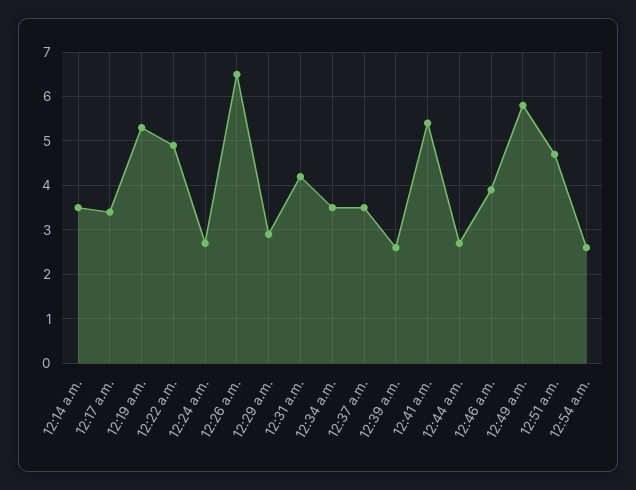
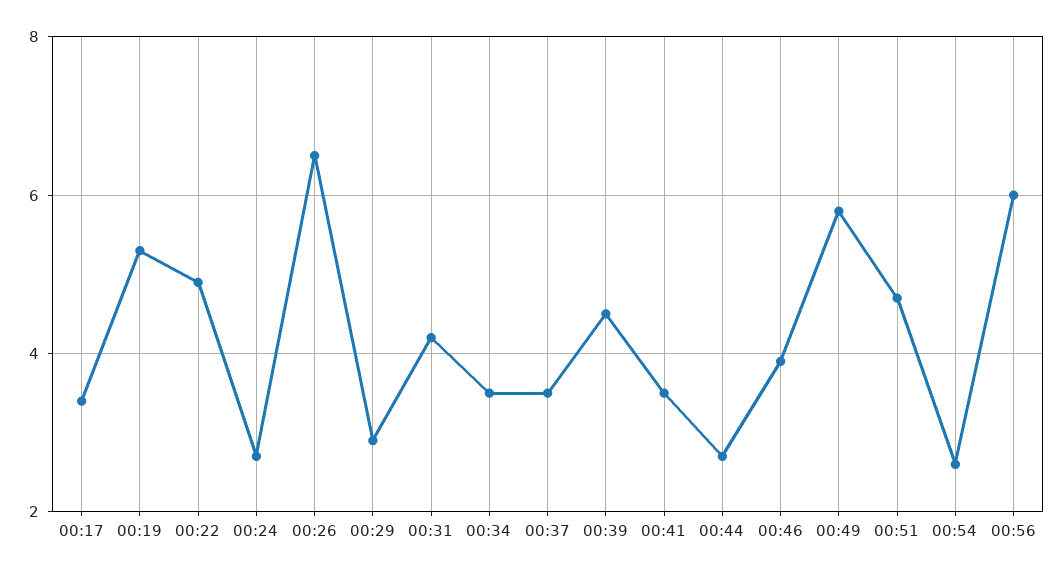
12:14 a.m.: 3.5 -> none
12:39 a.m.: 2.5 -> 4.5
12:41 a.m.: 5.5 -> 3.5
00:56: none -> 6

